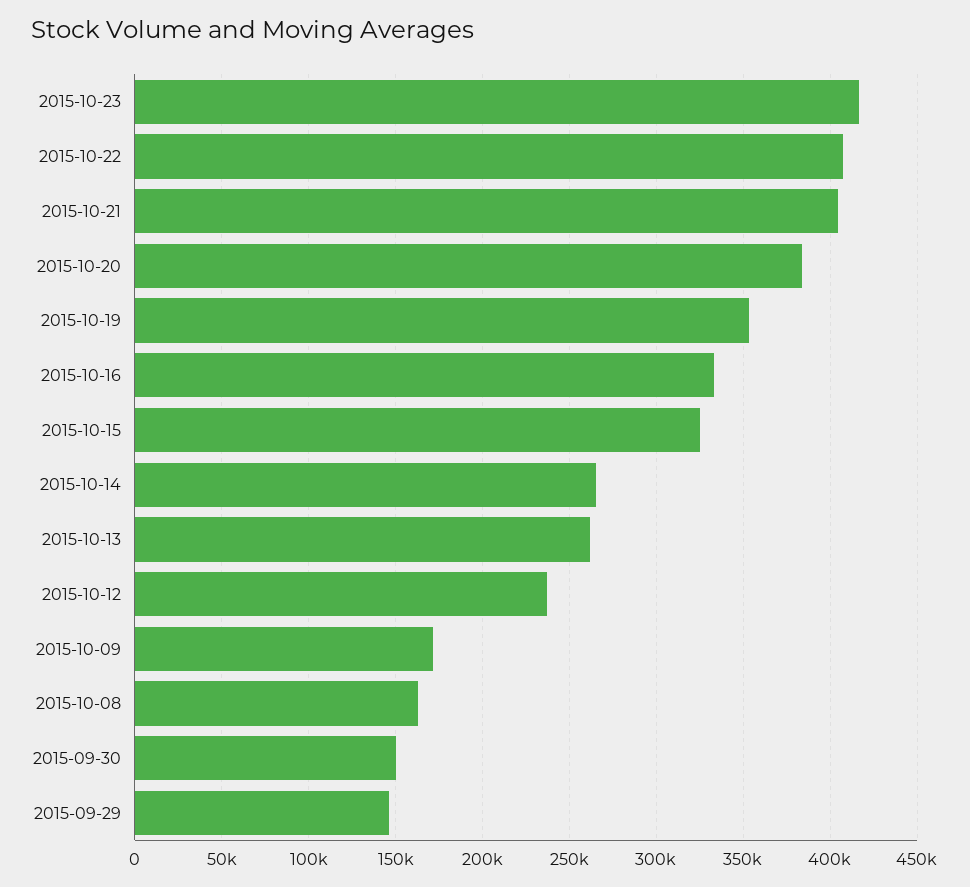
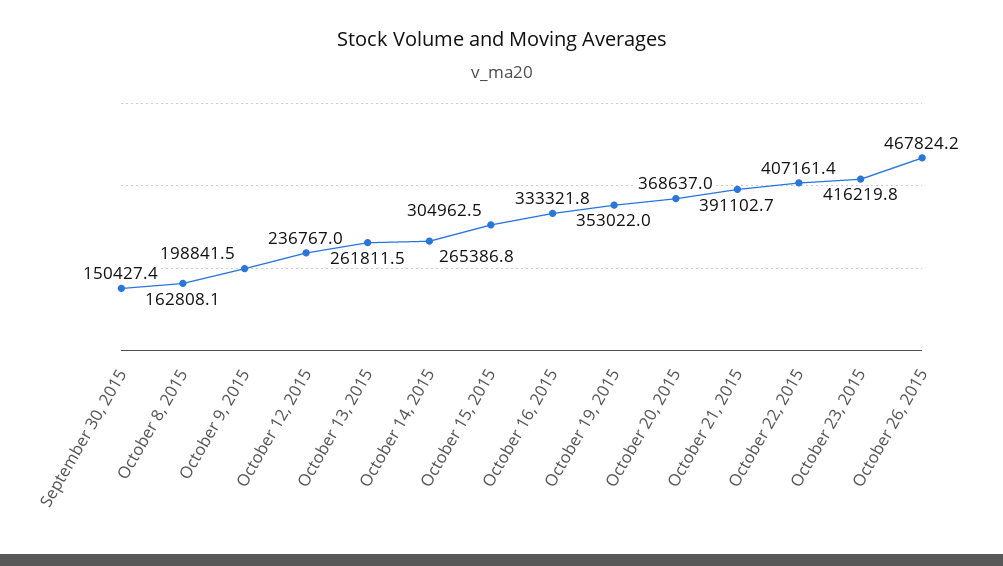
2015-10-21: 405000 -> 391102.7
2015-10-20: 385000 -> 368637
2015-10-15: 325000 -> 304962.5
2015-10-09: 170000 -> 198841.5
2015-09-29: 145000 -> none
October 26, 2015: none -> 467824.2

